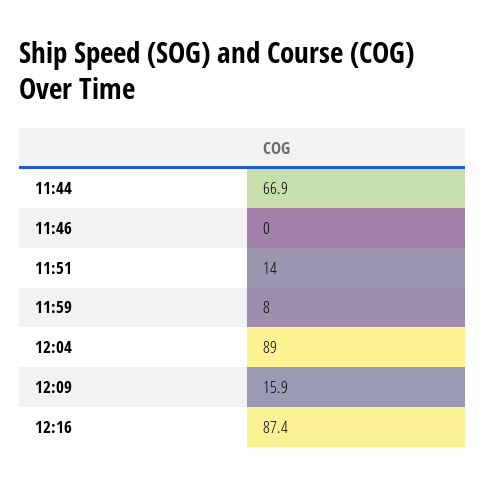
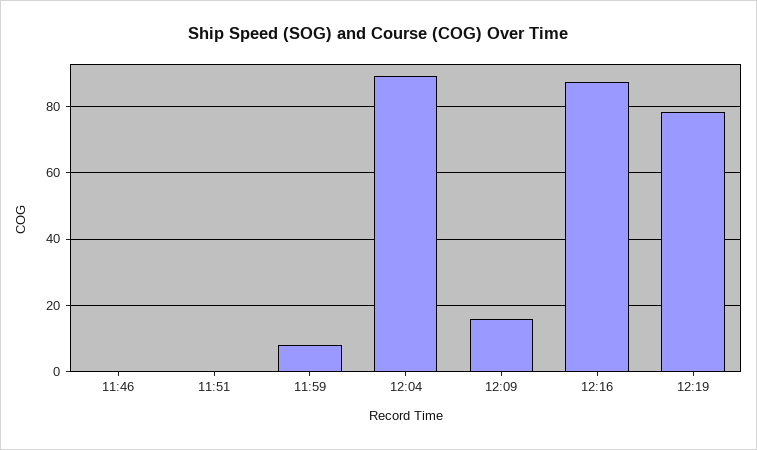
11:44: 66.9 -> none
11:51: 14 -> 0
12:19: none -> 78

